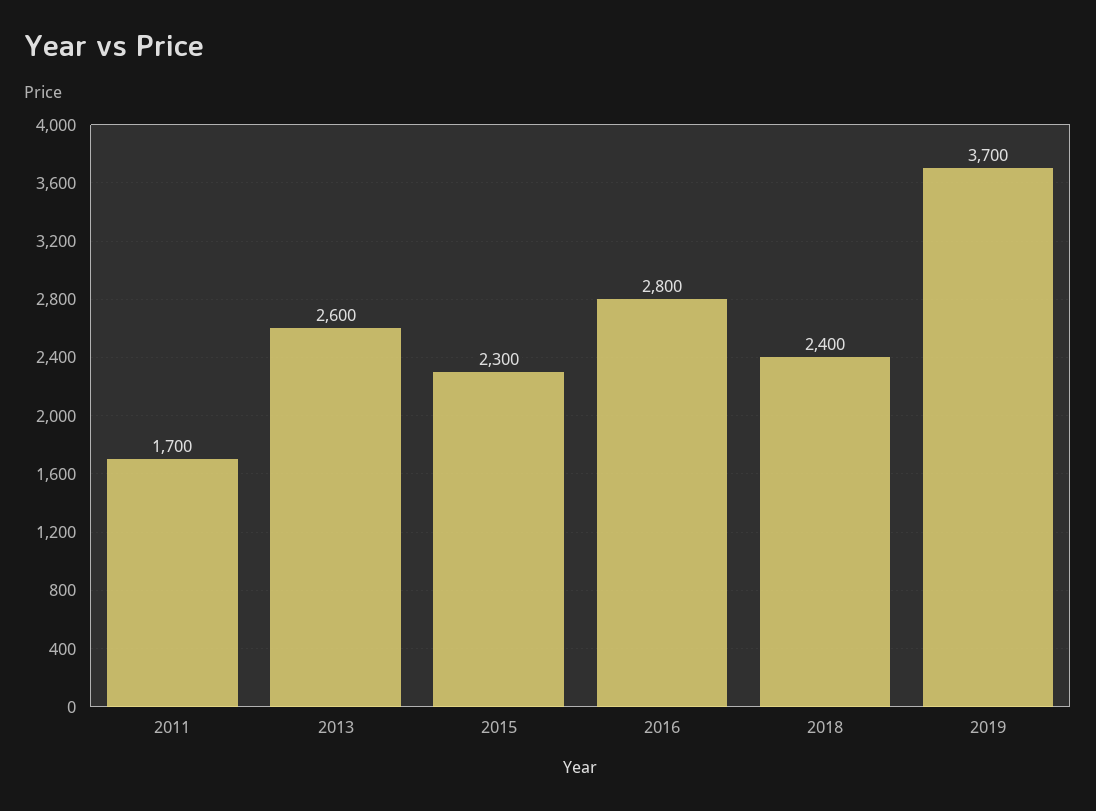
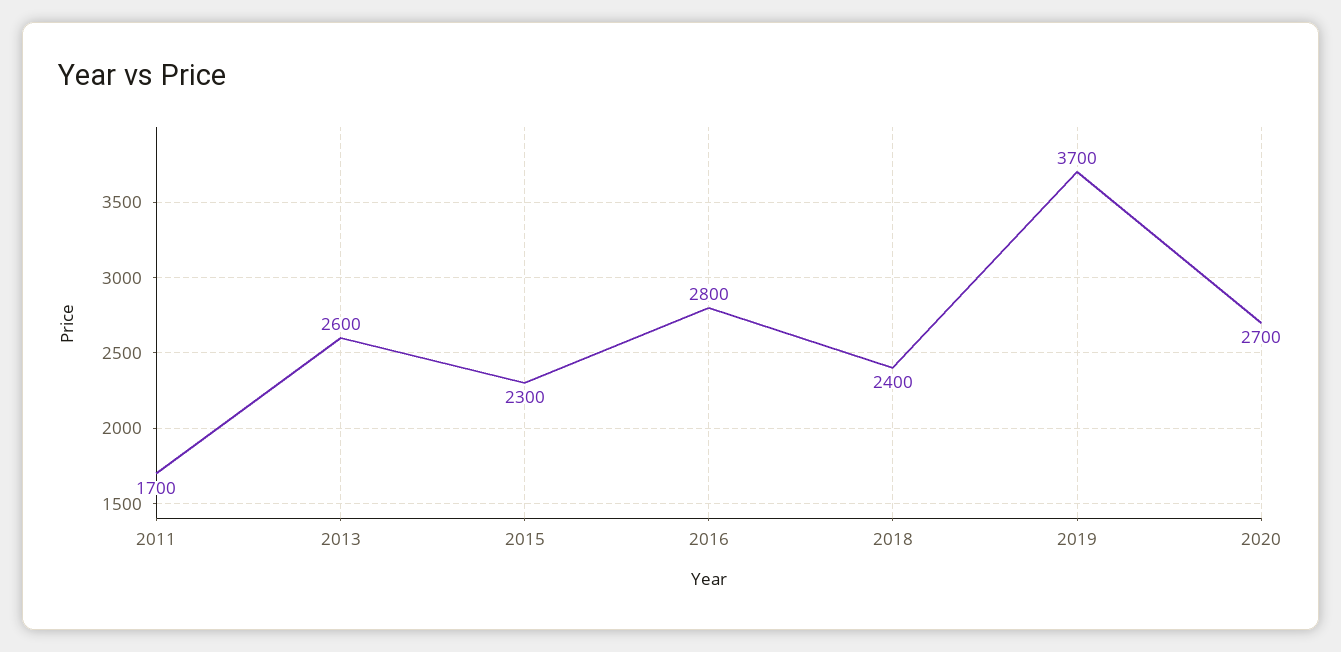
2020: none -> 2700

